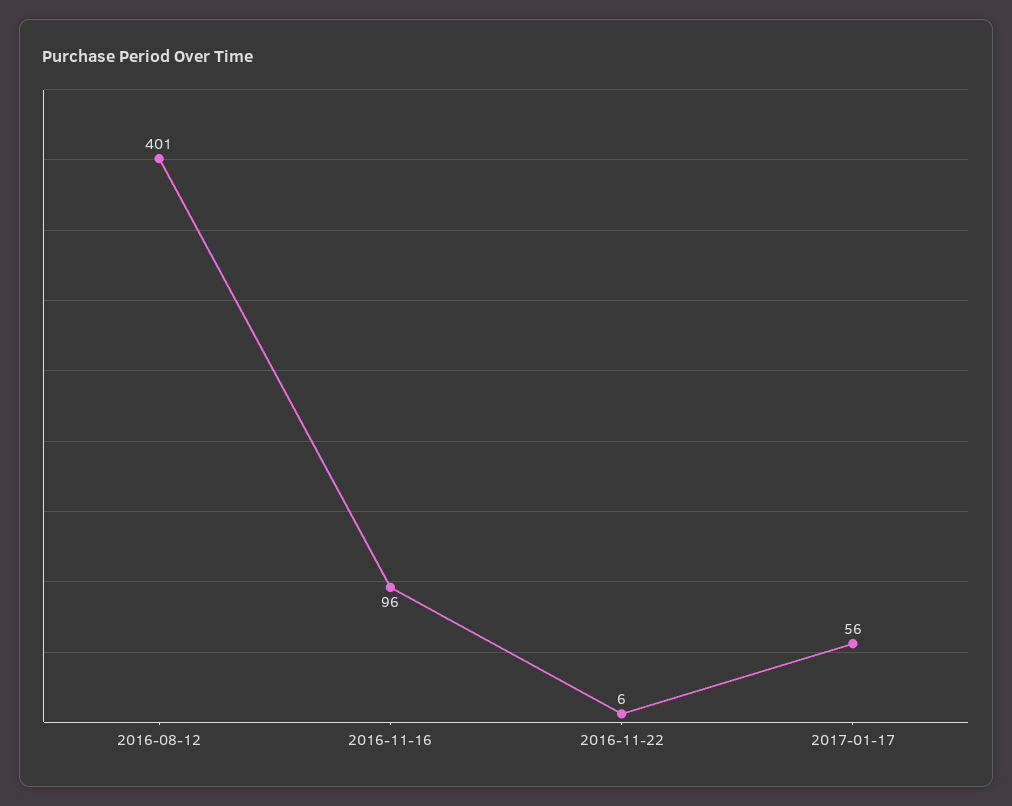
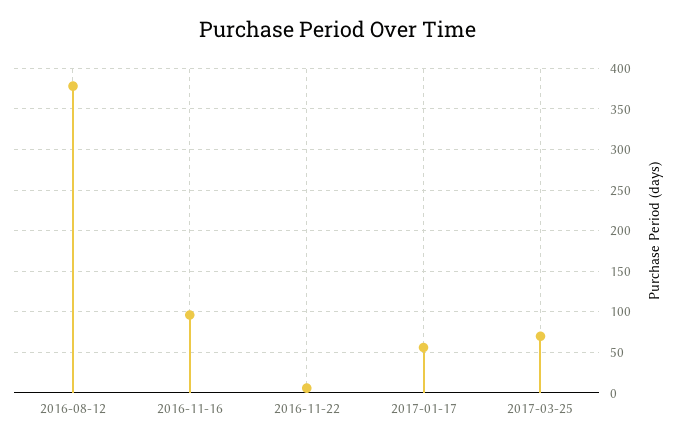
2016-08-12: 401 -> 380
2017-03-25: none -> 70

